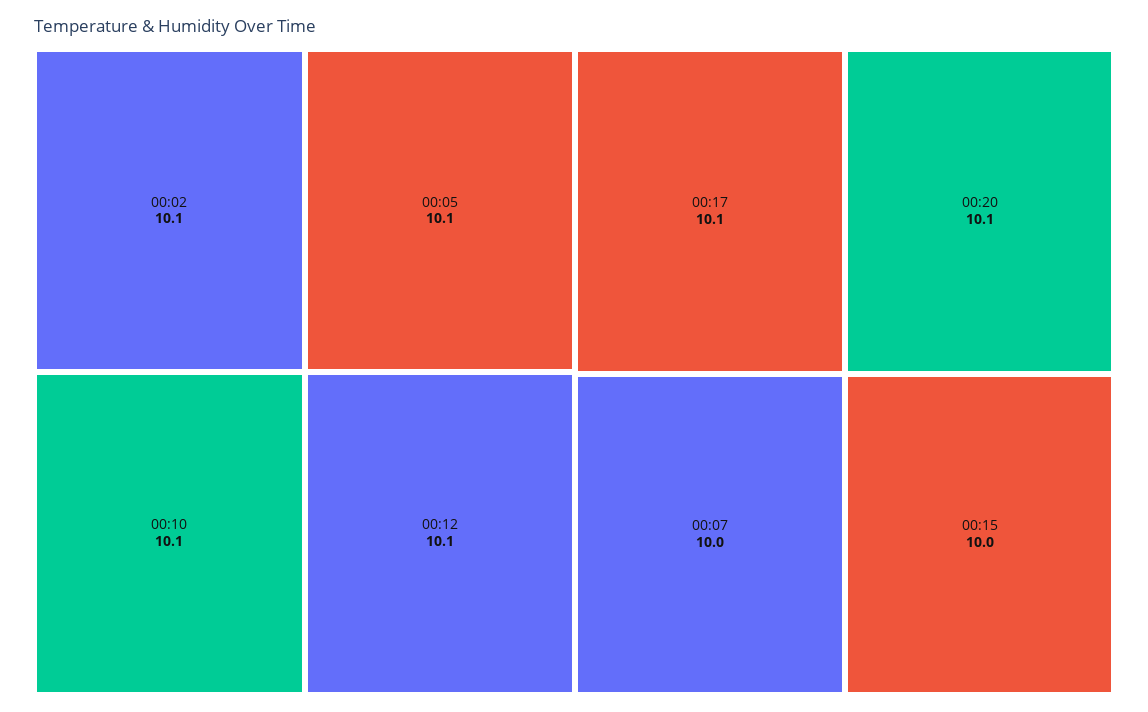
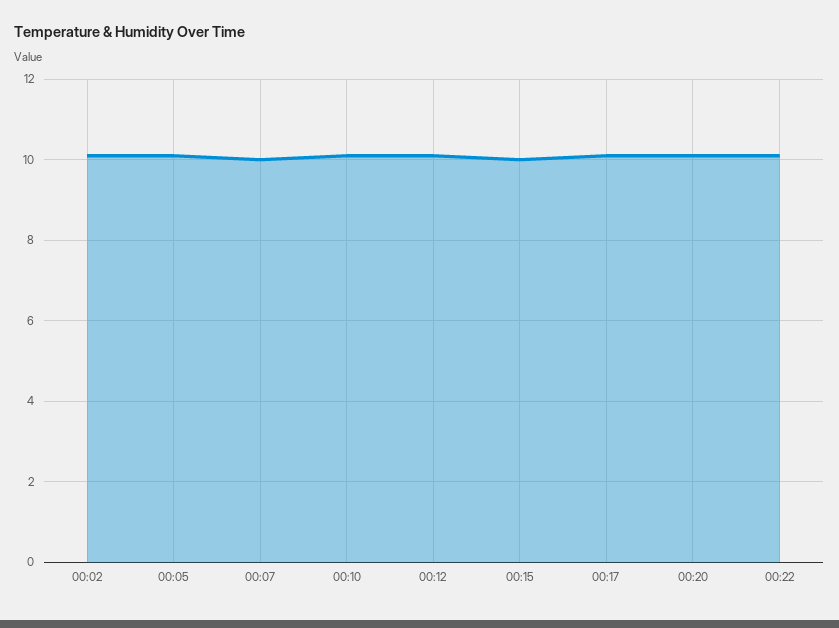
00:22: none -> 10

